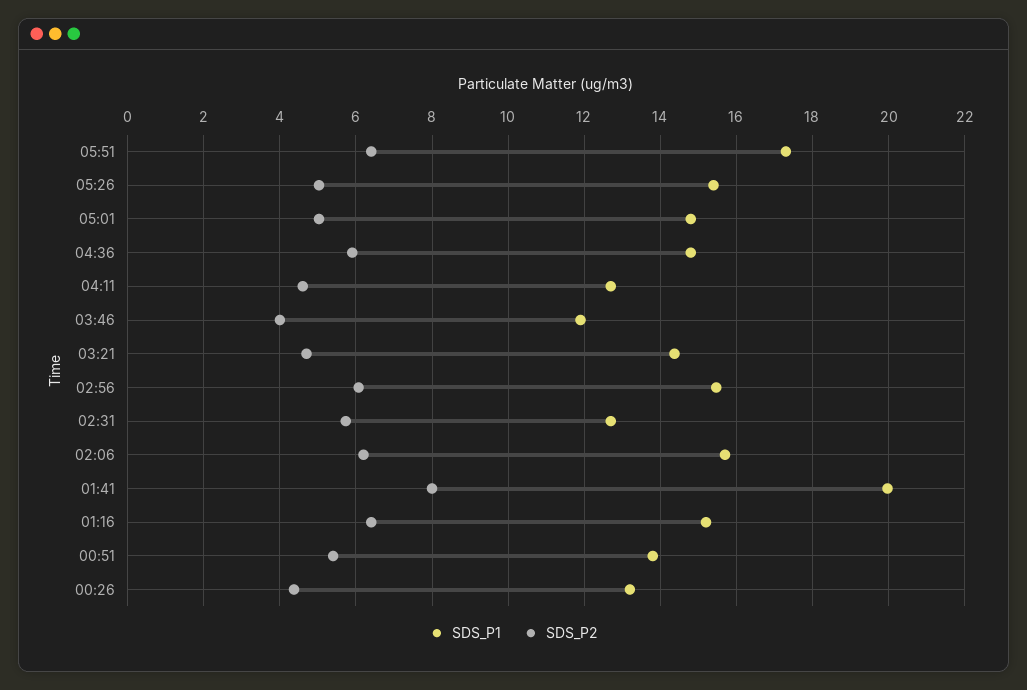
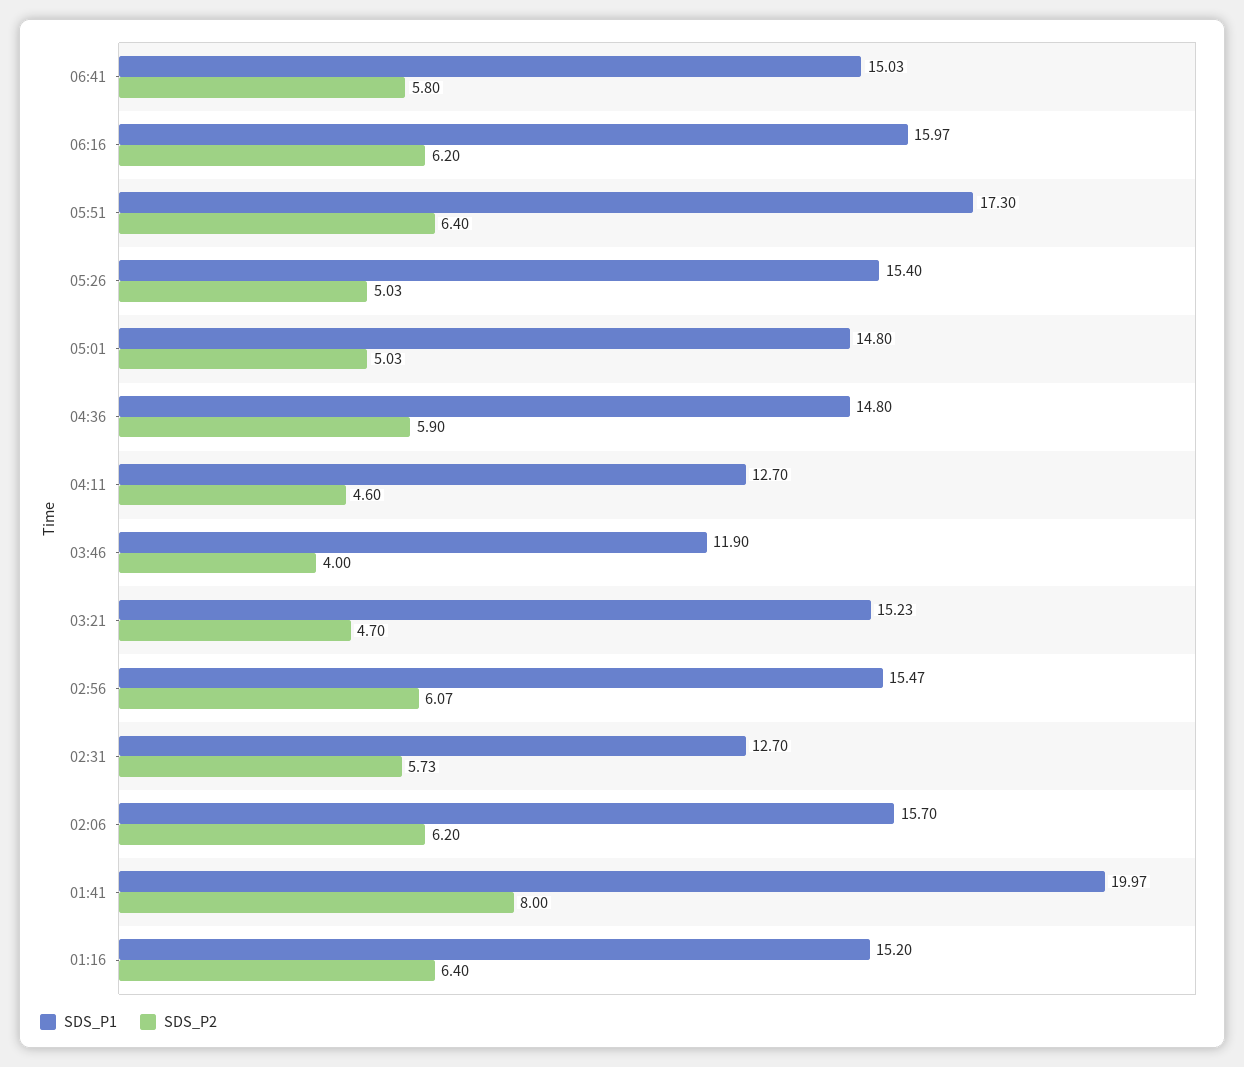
SDS_P1, 03:21: 14.4 -> 15.23
SDS_P1, 00:51: 13.8 -> none
SDS_P2, 00:51: 5.4 -> none
SDS_P1, 00:26: 13.2 -> none
SDS_P2, 00:26: 4.4 -> none
SDS_P1, 06:41: none -> 15.03
SDS_P2, 06:41: none -> 5.8
SDS_P1, 06:16: none -> 15.97
SDS_P2, 06:16: none -> 6.2

